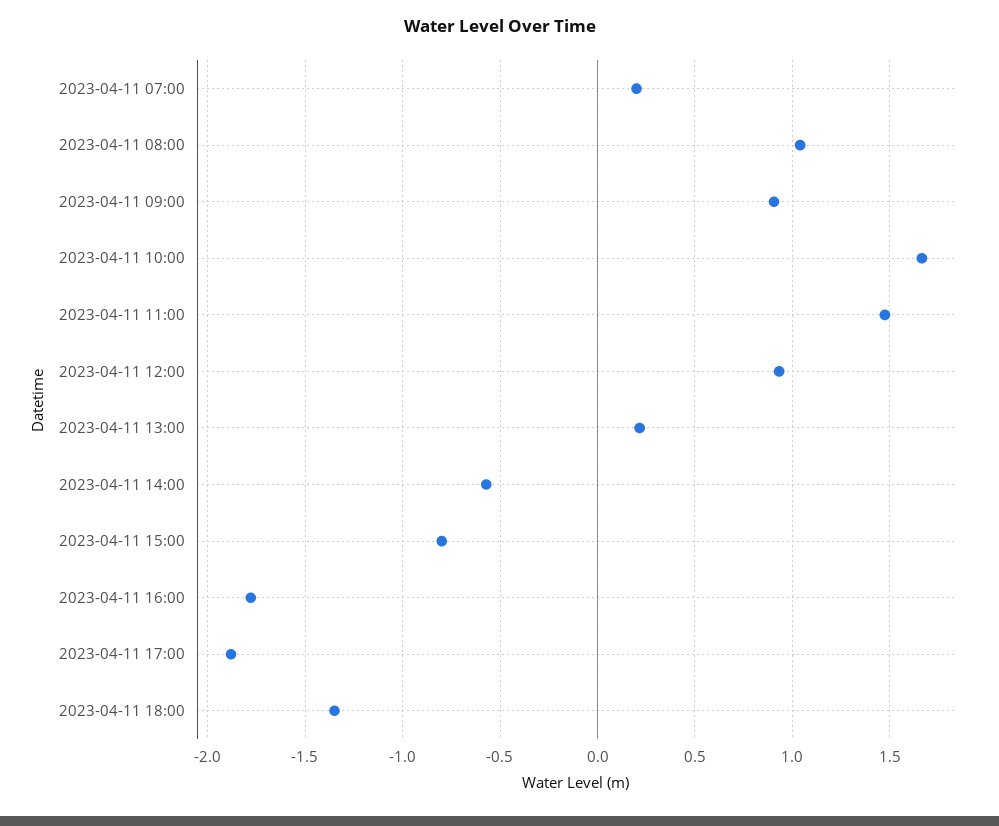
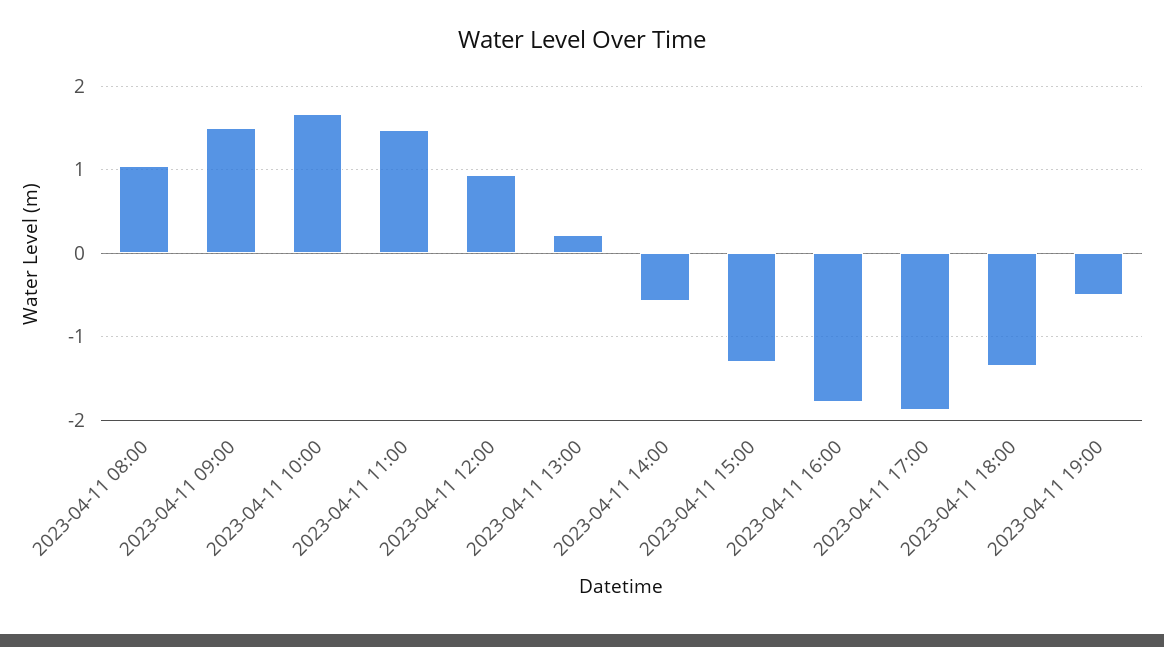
2023-04-11 07:00: 0.2 -> none
2023-04-11 09:00: 0.9 -> 1.5
2023-04-11 15:00: -0.8 -> -1.3
2023-04-11 19:00: none -> -0.5

